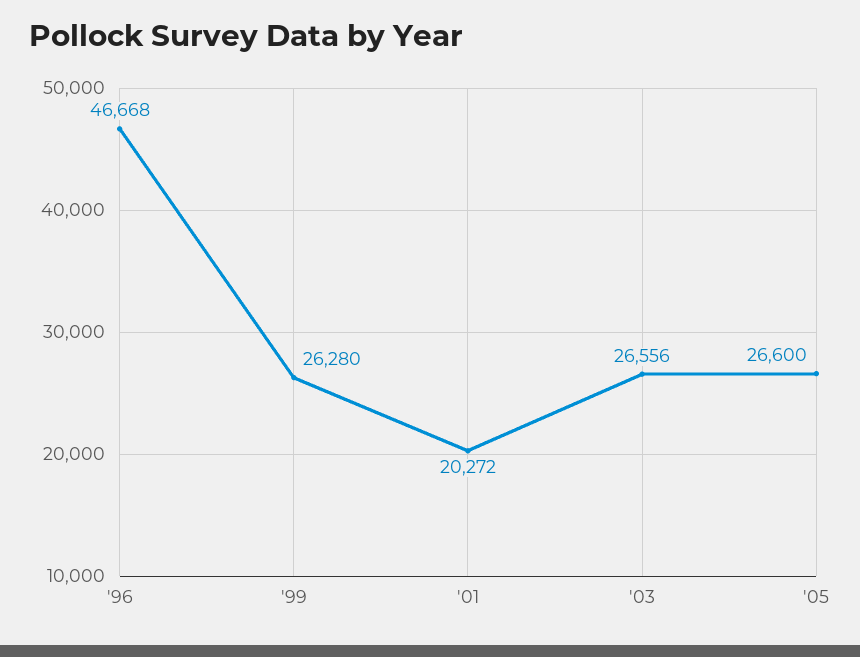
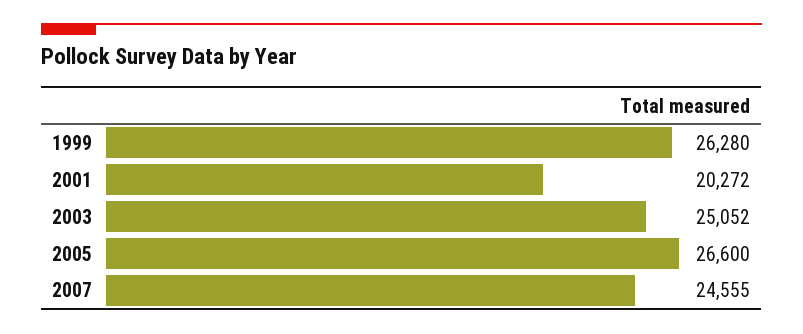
'96: 46668 -> none
'03: 26556 -> 25052
2007: none -> 24555

